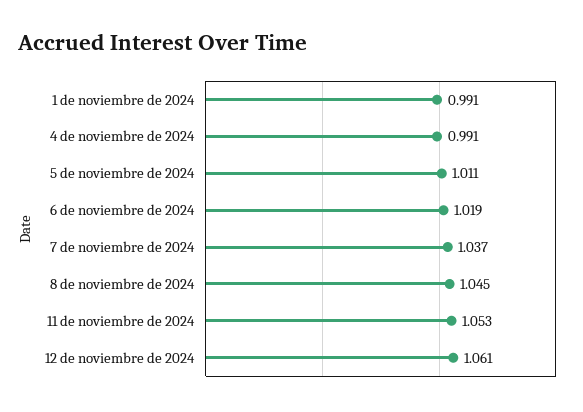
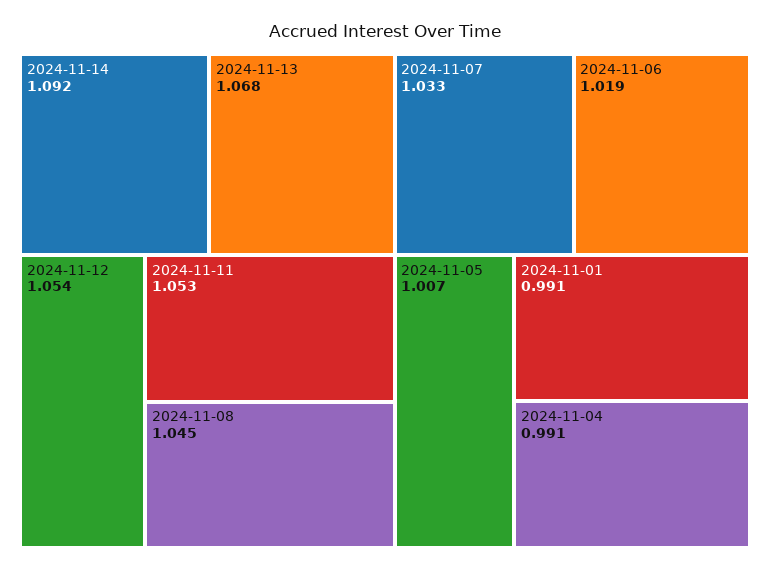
5 de noviembre de 2024: 1.011 -> 1.007
7 de noviembre de 2024: 1.037 -> 1.033
12 de noviembre de 2024: 1.061 -> 1.054
2024-11-14: none -> 1.092
2024-11-13: none -> 1.068

